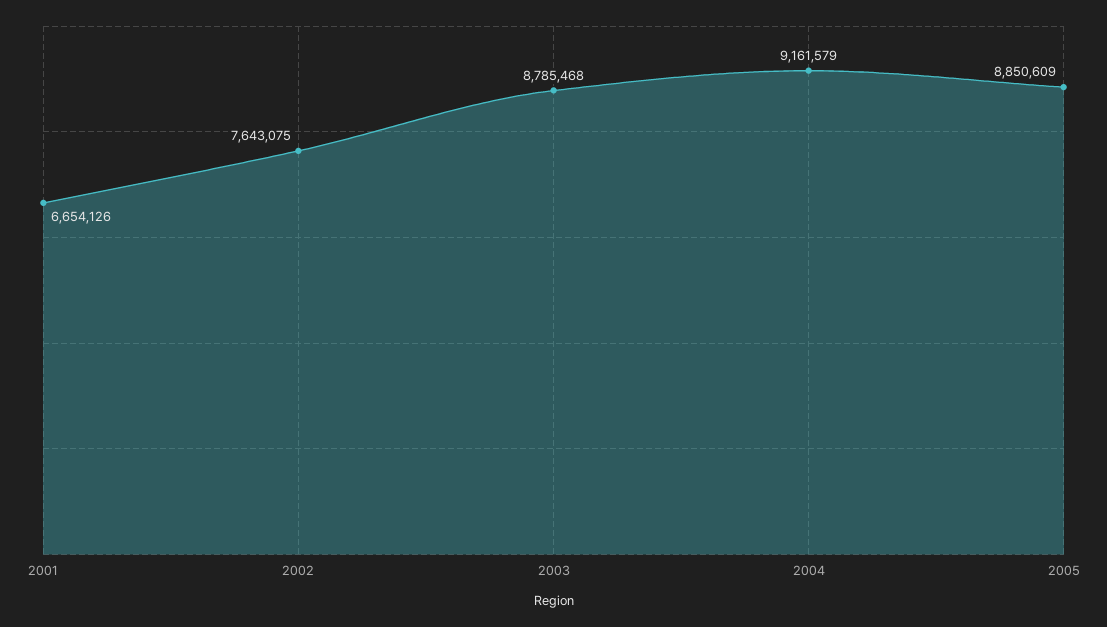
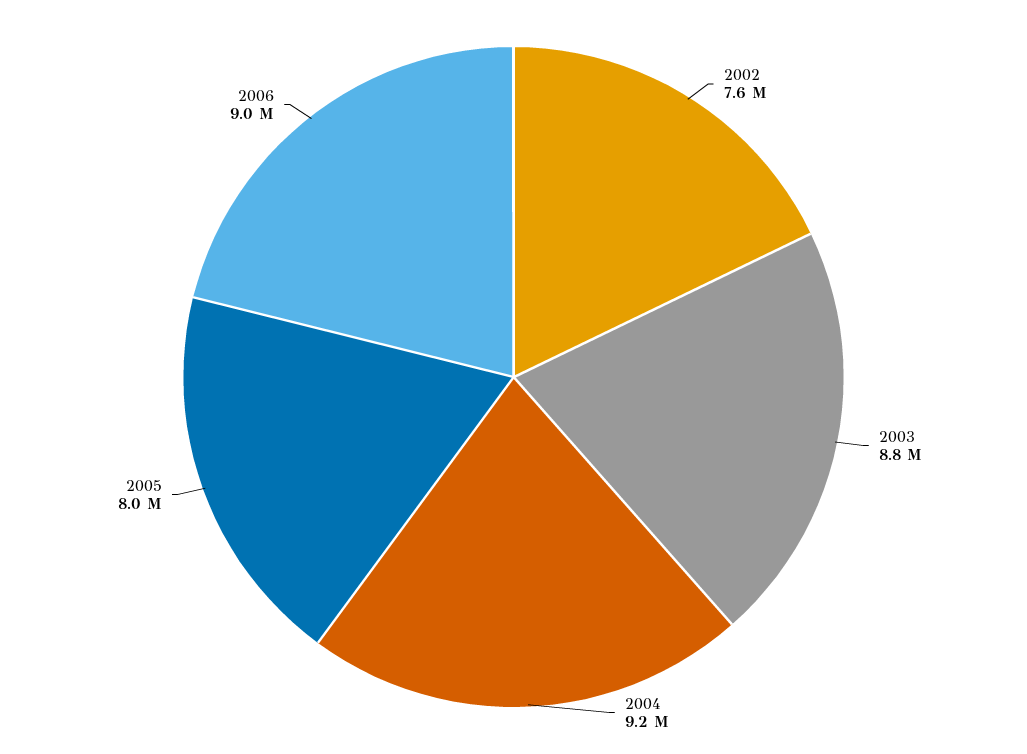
2001: 6654126 -> none
2005: 8850609 -> 8000000
2006: none -> 9000000

